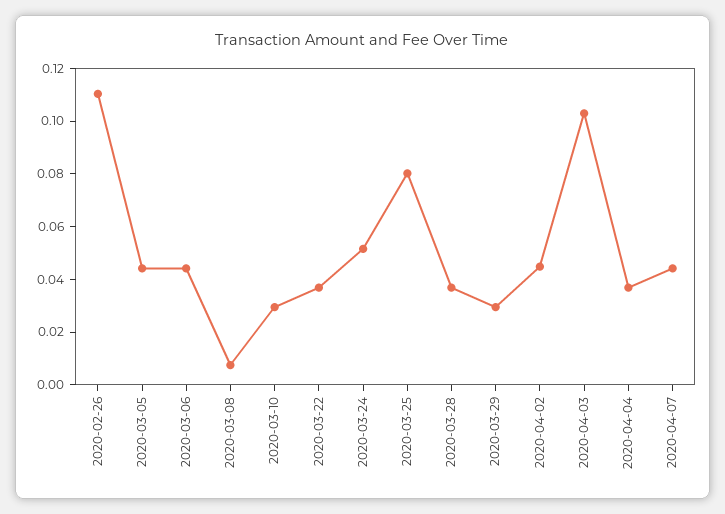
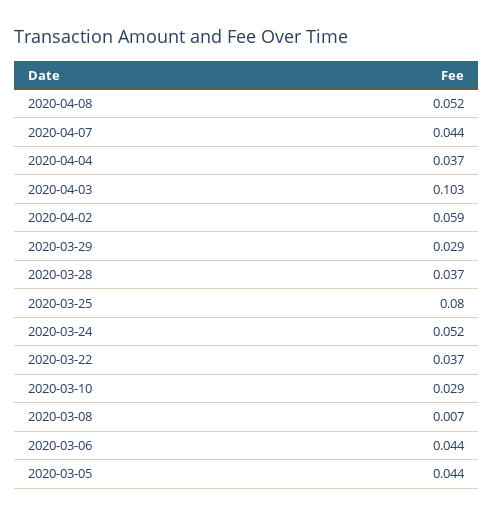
2020-02-26: 0.11 -> none
2020-04-02: 0.045 -> 0.059
2020-04-08: none -> 0.052

